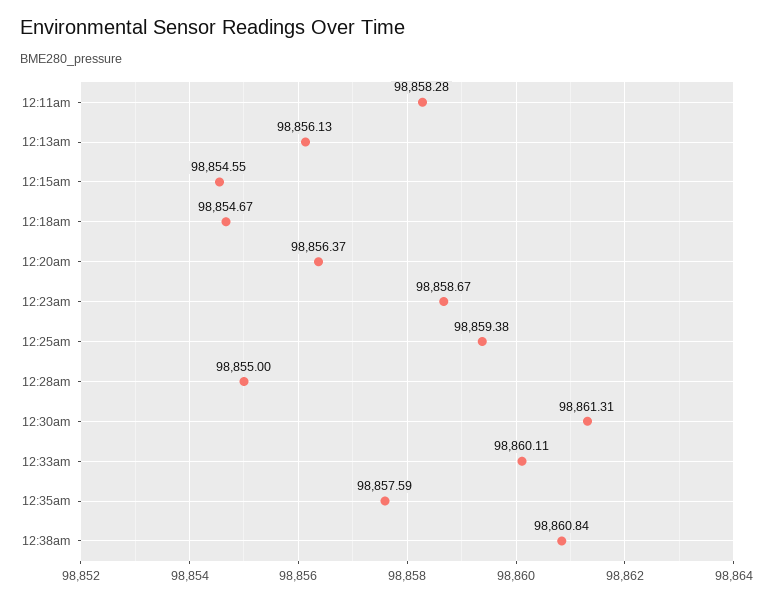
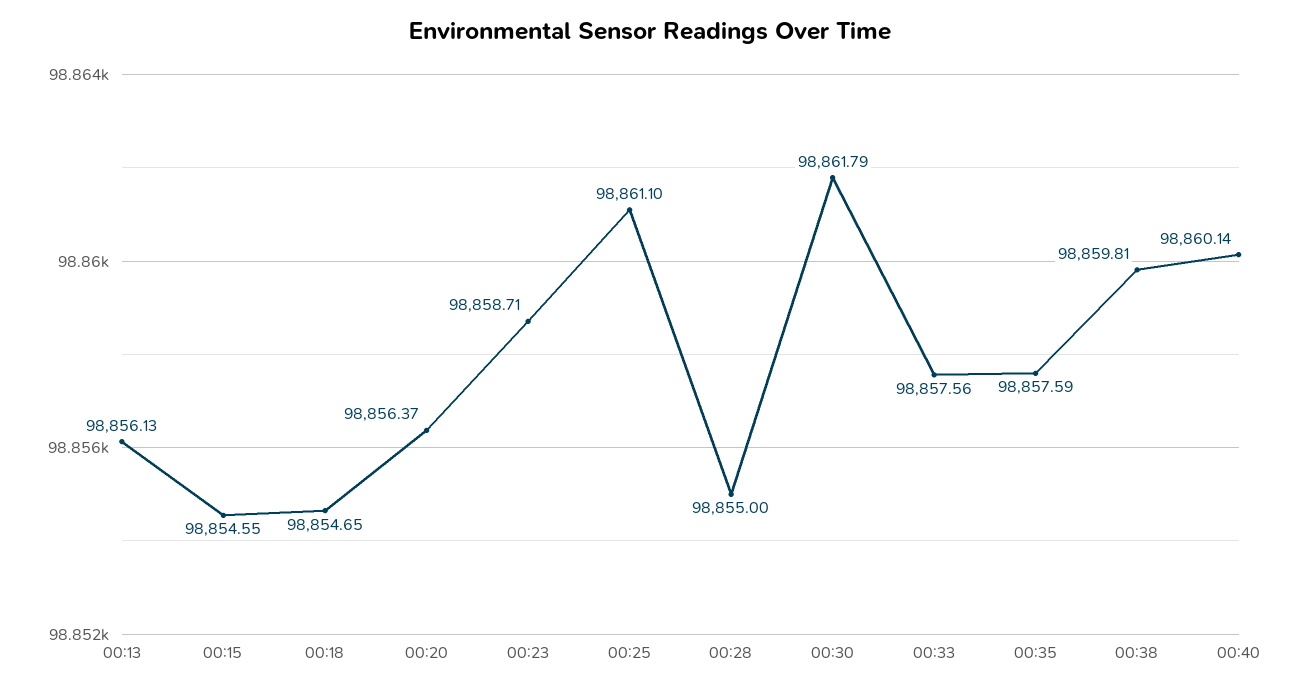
12:11am: 98858.28 -> none
12:18am: 98854.67 -> 98854.65
12:23am: 98858.67 -> 98858.71
12:25am: 98859.38 -> 98861.1
12:30am: 98861.31 -> 98861.79
12:33am: 98860.11 -> 98857.56
12:38am: 98860.84 -> 98859.81
00:40: none -> 98860.14

